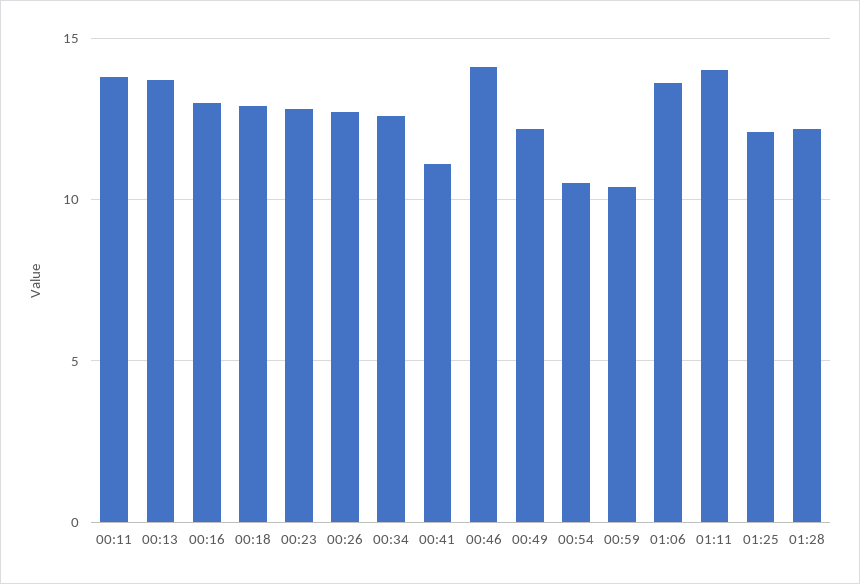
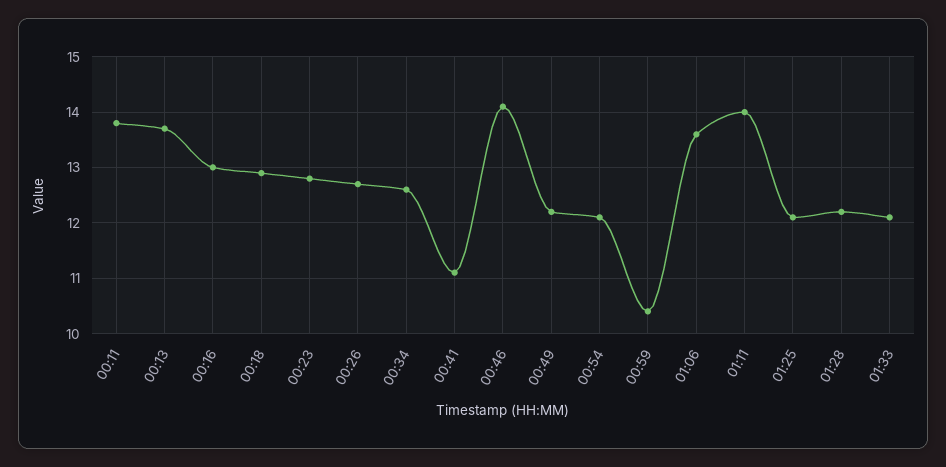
00:54: 10.5 -> 12
01:33: none -> 12

